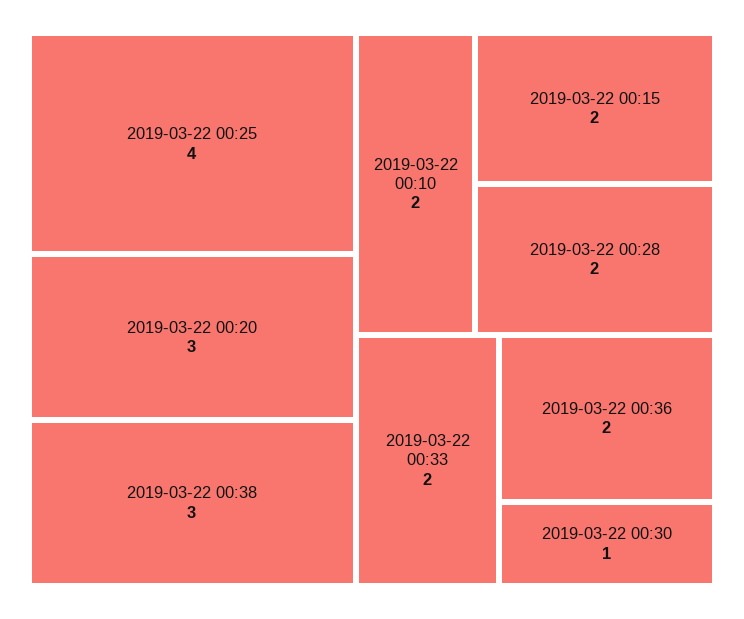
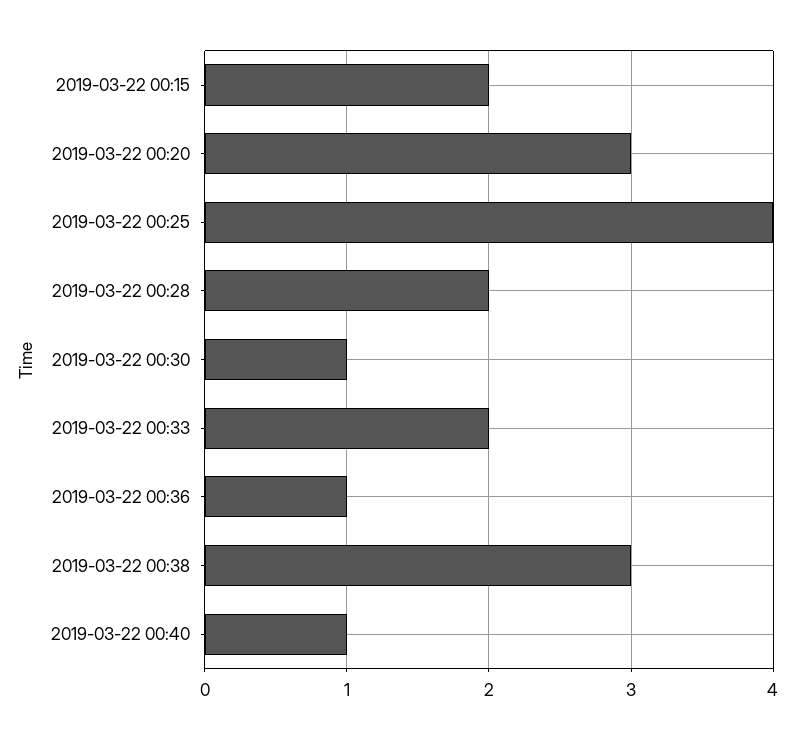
2019-03-22 00:10: 2 -> none
2019-03-22 00:36: 2 -> 1
2019-03-22 00:40: none -> 1

